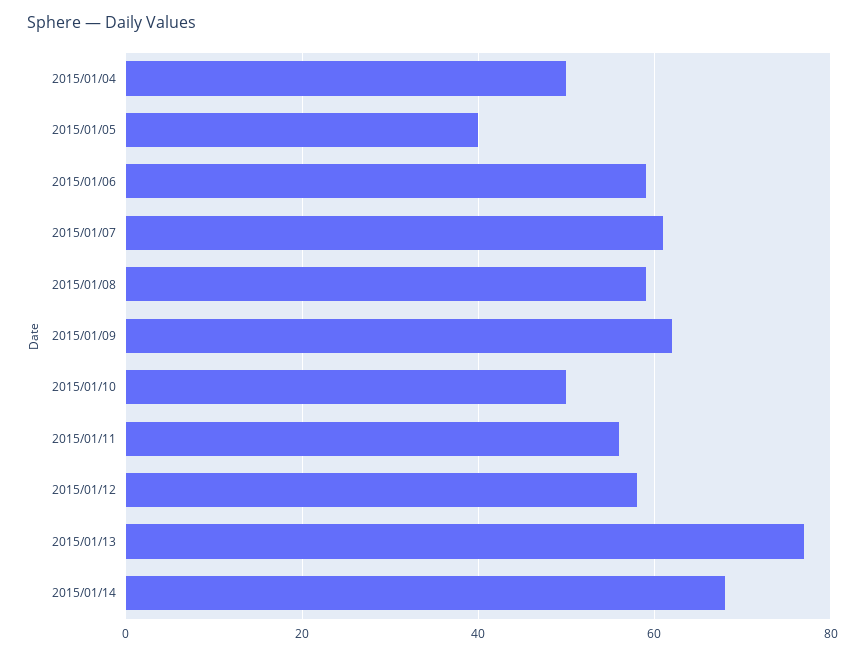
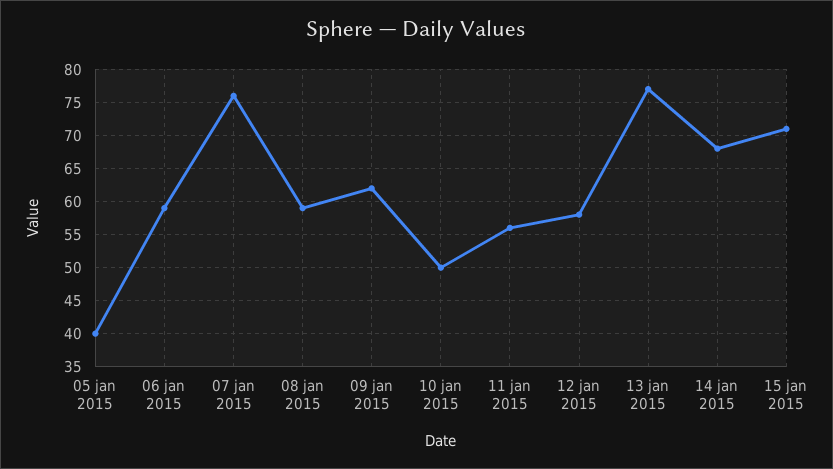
2015/01/04: 50 -> none
2015/01/07: 60 -> 76
15 jan 2015: none -> 71

